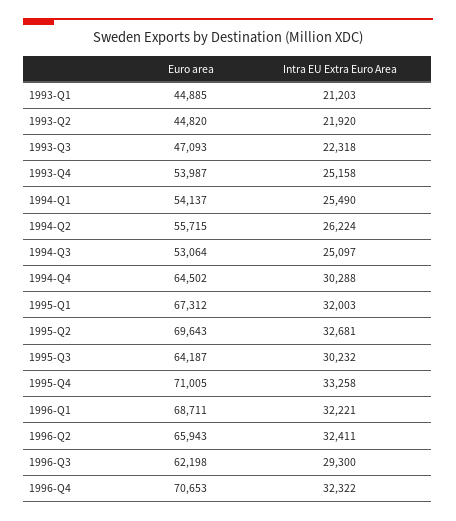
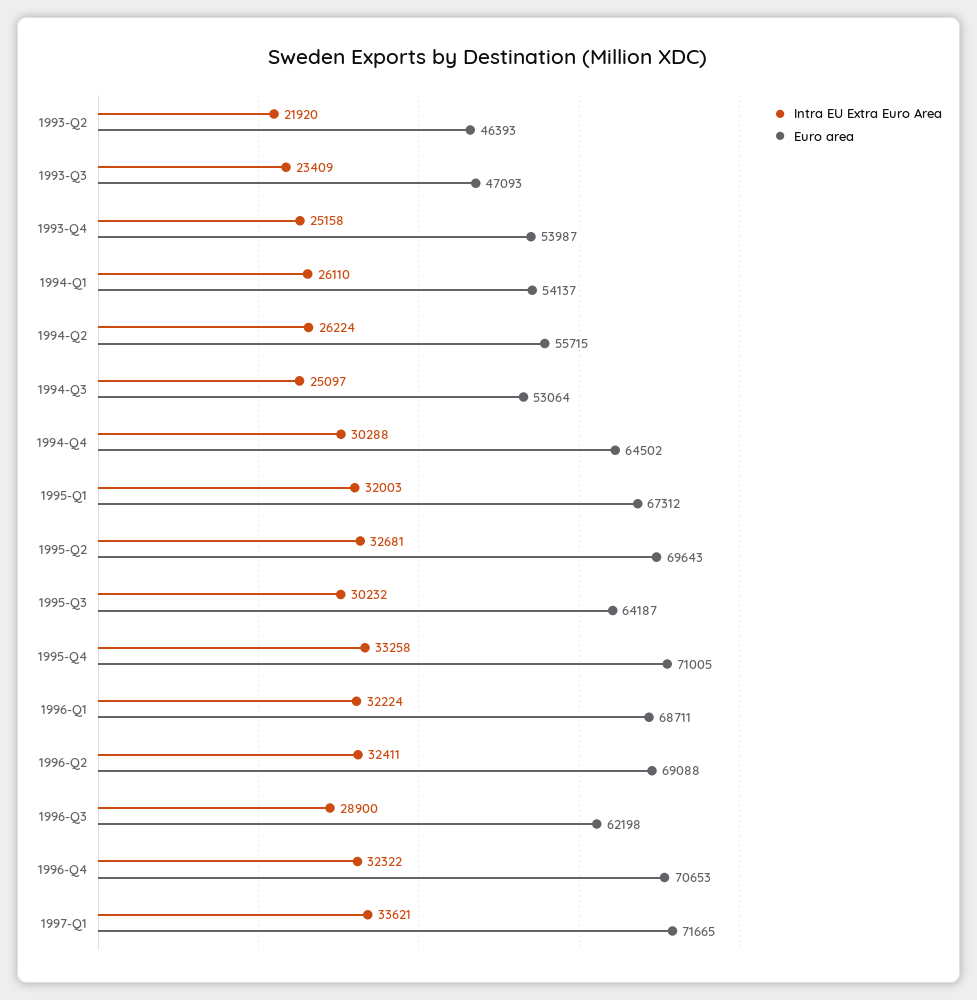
Euro area, 1993-Q1: 44885 -> none
Intra EU Extra Euro Area, 1993-Q1: 21203 -> none
Euro area, 1993-Q2: 44820 -> 46393
Intra EU Extra Euro Area, 1993-Q3: 22318 -> 23409
Intra EU Extra Euro Area, 1994-Q1: 25490 -> 26110
Intra EU Extra Euro Area, 1996-Q1: 32221 -> 32224
Euro area, 1996-Q2: 65943 -> 69088
Intra EU Extra Euro Area, 1996-Q3: 29300 -> 28900
Intra EU Extra Euro Area, 1997-Q1: none -> 33621
Euro area, 1997-Q1: none -> 71665

